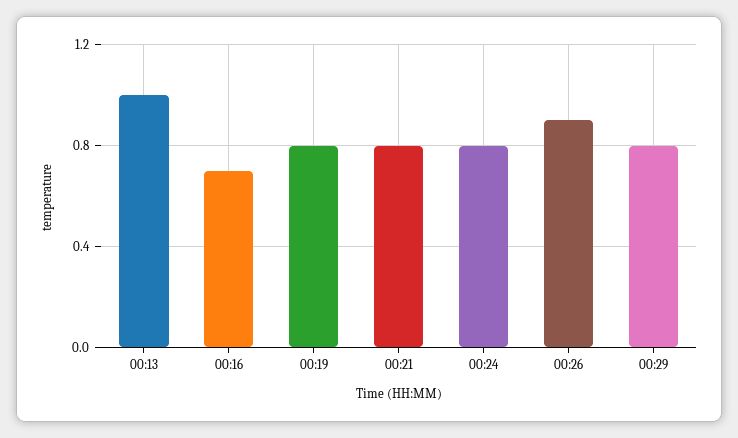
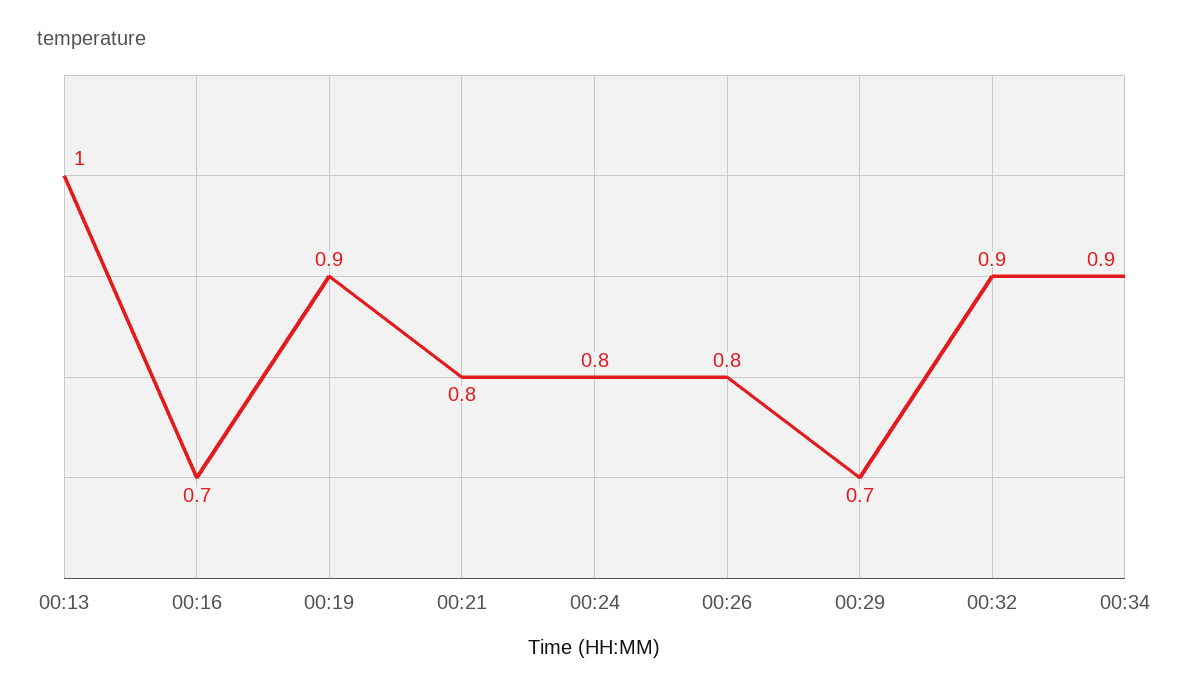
00:19: 0.8 -> 0.9
00:26: 0.9 -> 0.8
00:29: 0.8 -> 0.7
00:32: none -> 0.9
00:34: none -> 0.9

